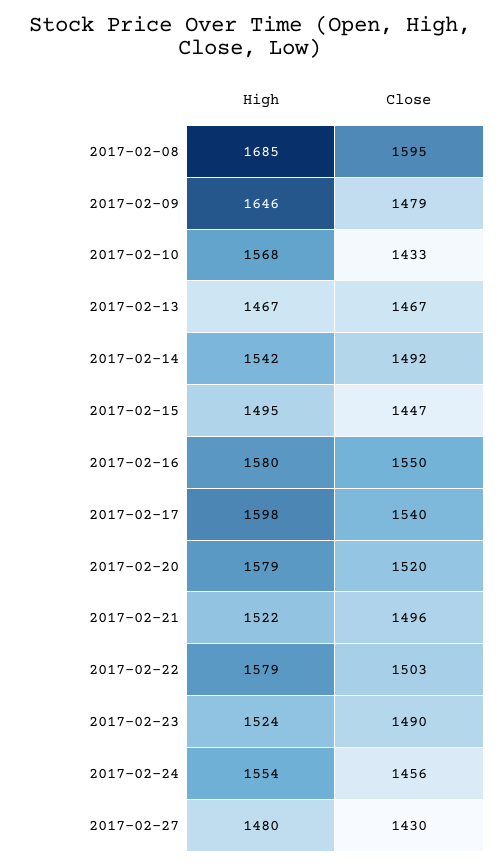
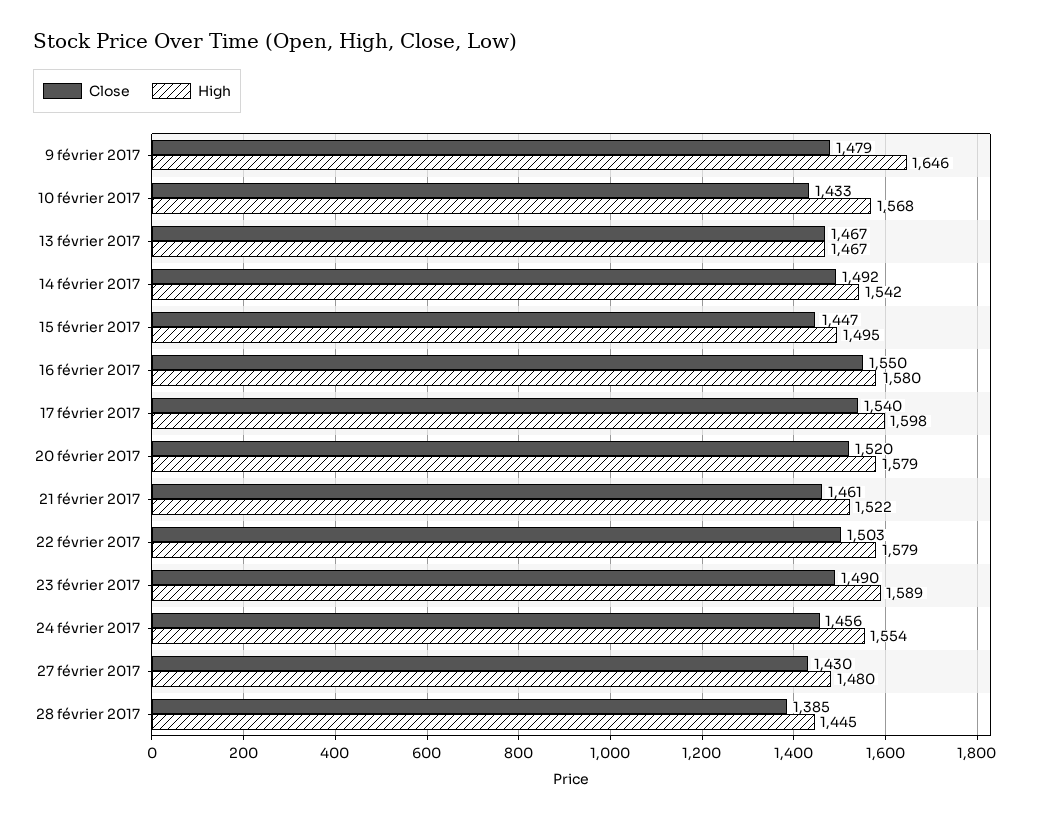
High, 2017-02-08: 1685 -> none
Close, 2017-02-08: 1595 -> none
Close, 2017-02-21: 1496 -> 1461
High, 2017-02-23: 1524 -> 1589
Close, 28 février 2017: none -> 1385
High, 28 février 2017: none -> 1445

